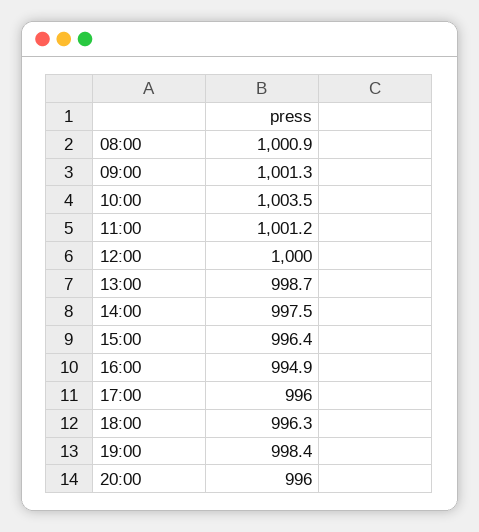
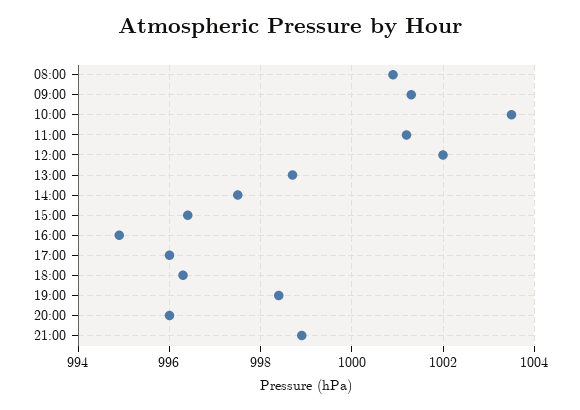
12:00: 1000 -> 1002
21:00: none -> 999

